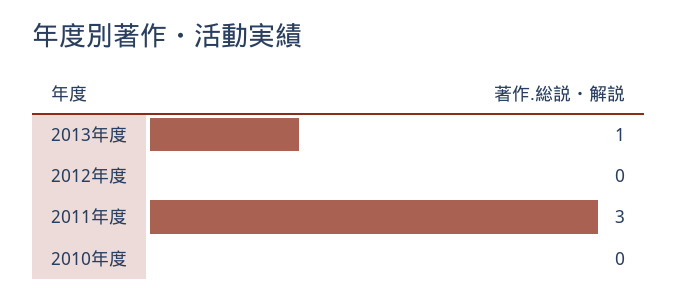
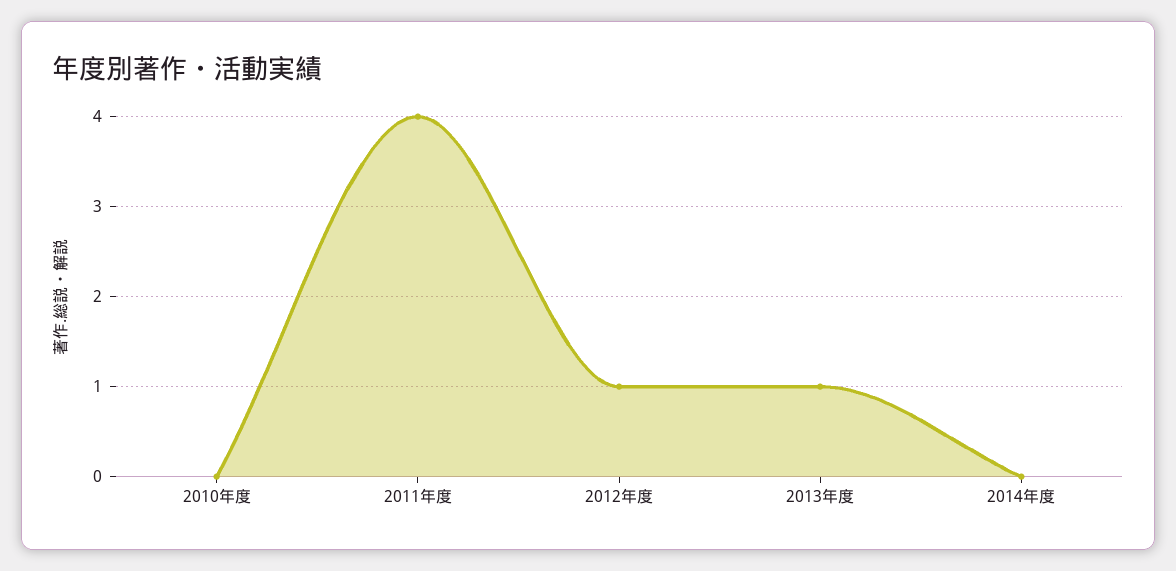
2012年度: 0 -> 1
2011年度: 3 -> 4
2014年度: none -> 0

